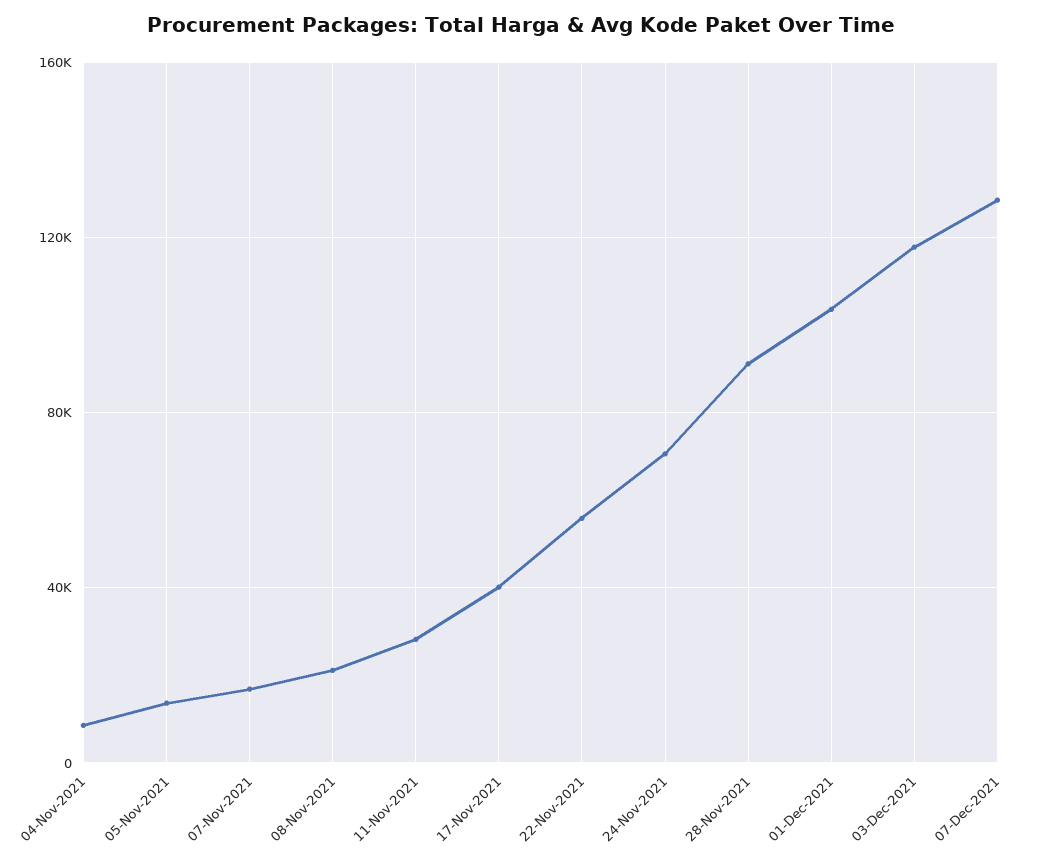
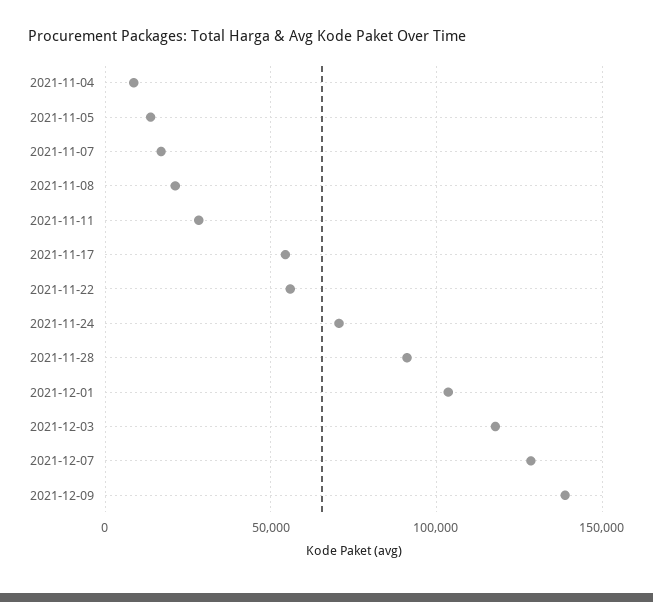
17-Nov-2021: 40000 -> 55000
2021-12-09: none -> 140000

